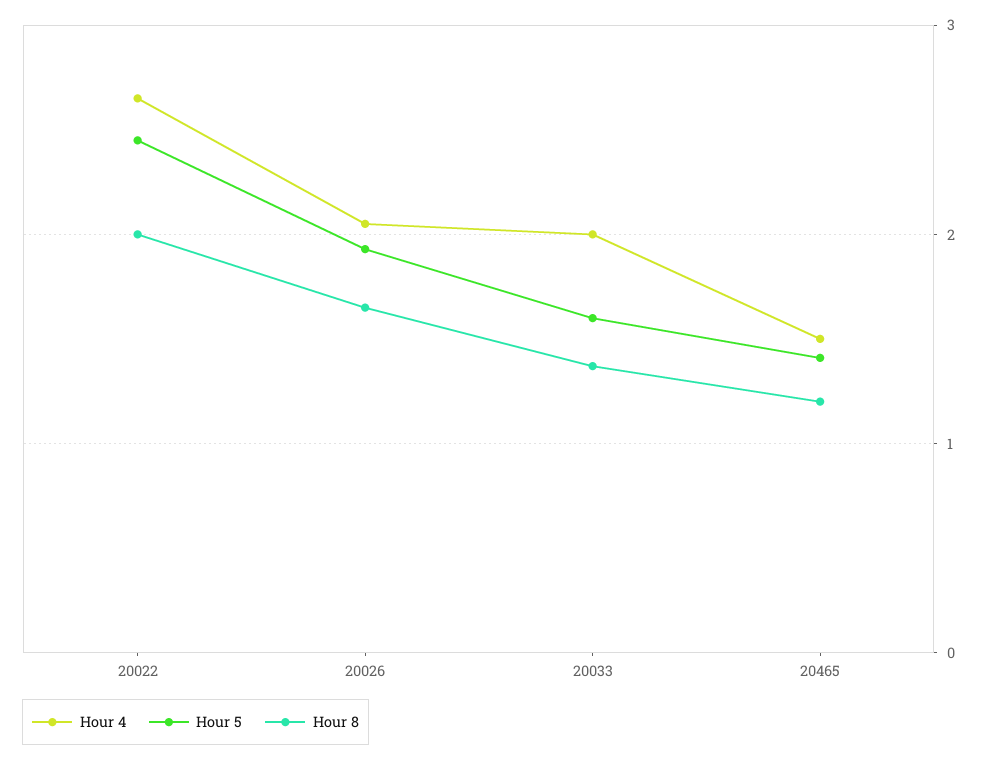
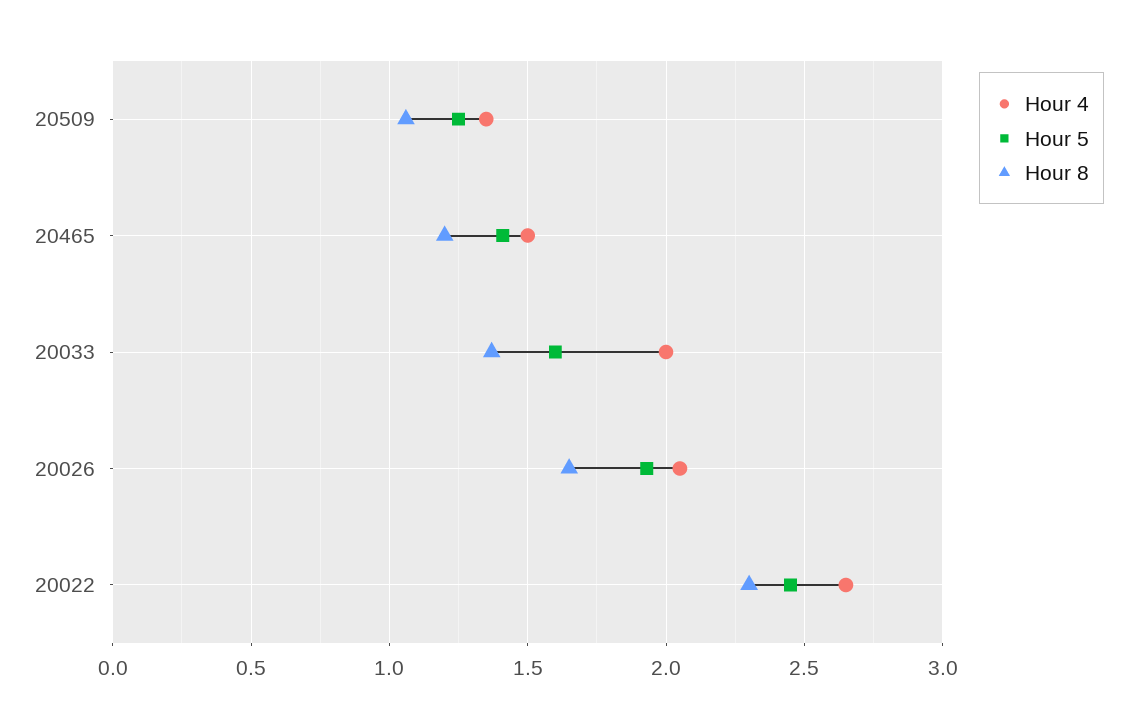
Hour 8, 20022: 2 -> 2.3
Hour 4, 20509: none -> 1.35
Hour 5, 20509: none -> 1.25
Hour 8, 20509: none -> 1.05

